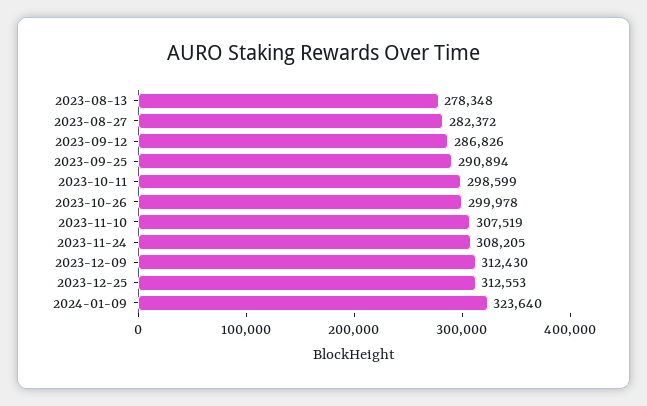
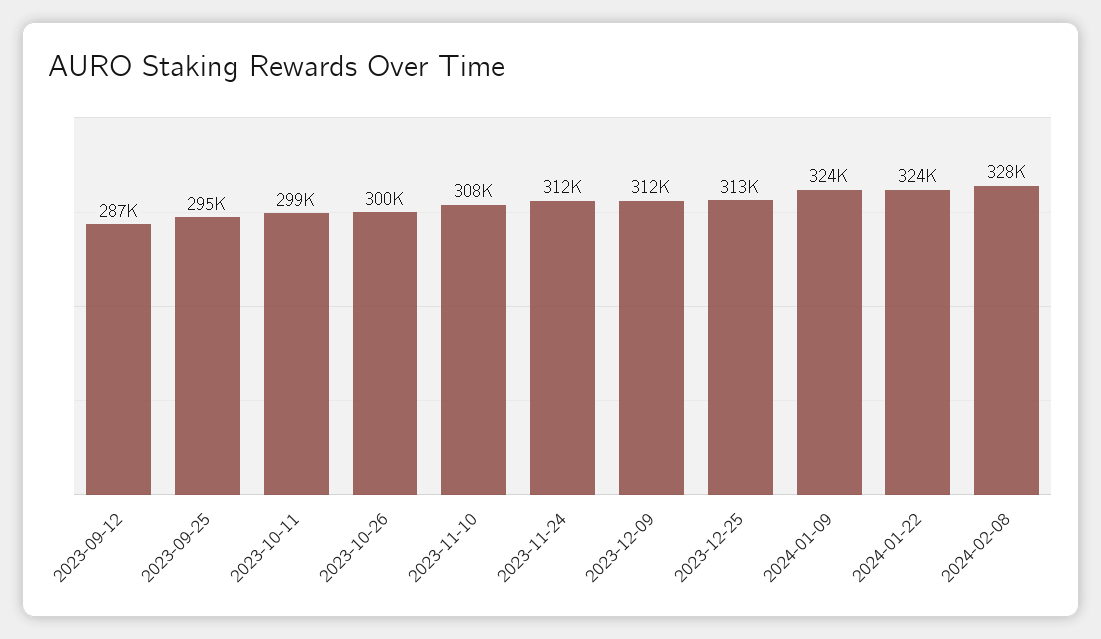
2023-08-13: 278348 -> none
2023-08-27: 282372 -> none
2023-09-25: 290894 -> 295000
2023-11-24: 308205 -> 312000
2024-01-22: none -> 324000
2024-02-08: none -> 328000

